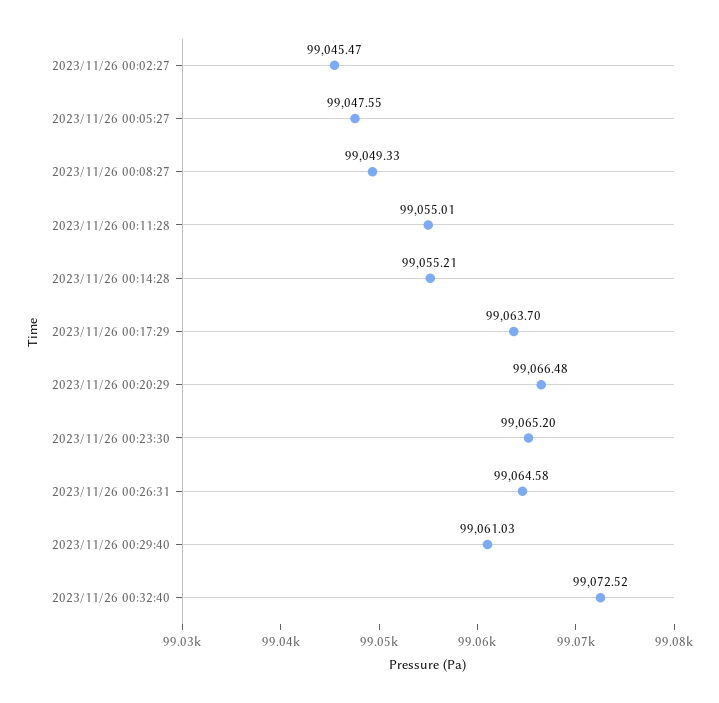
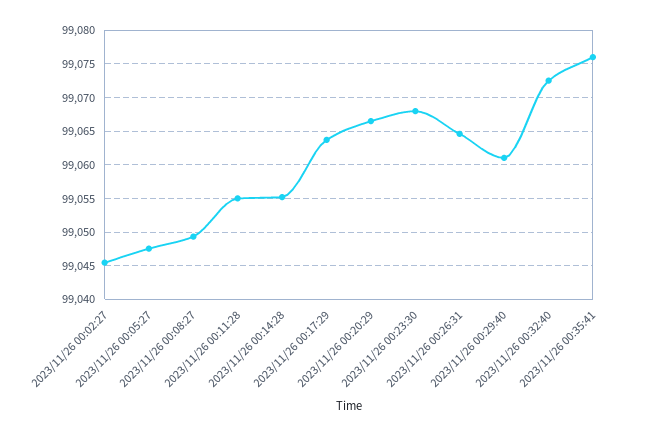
2023/11/26 00:23:30: 99065.2 -> 99068
2023/11/26 00:35:41: none -> 99076

